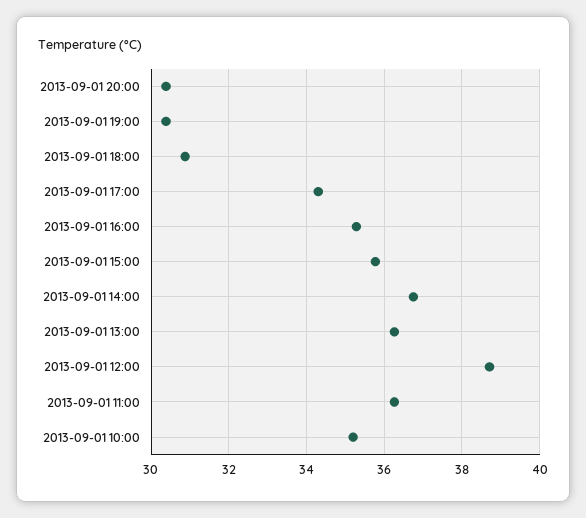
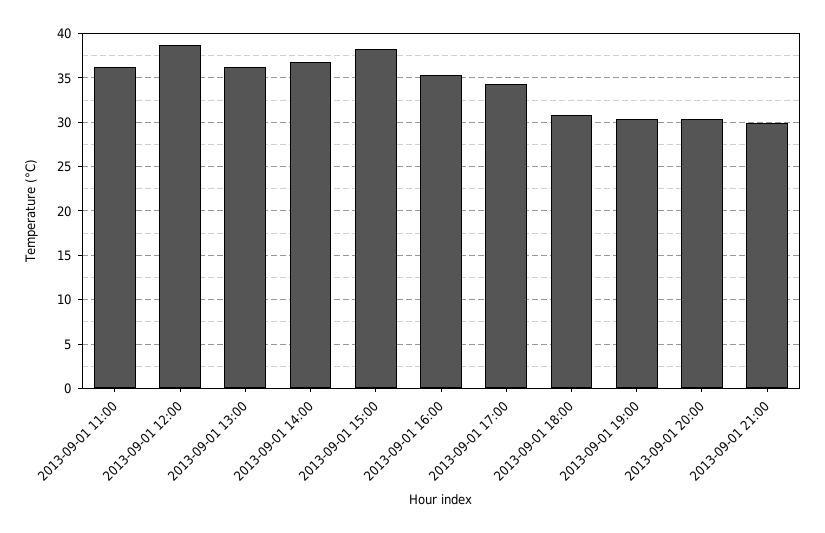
2013-09-01 15:00: 35.8 -> 38
2013-09-01 10:00: 35.2 -> none
2013-09-01 21:00: none -> 30

